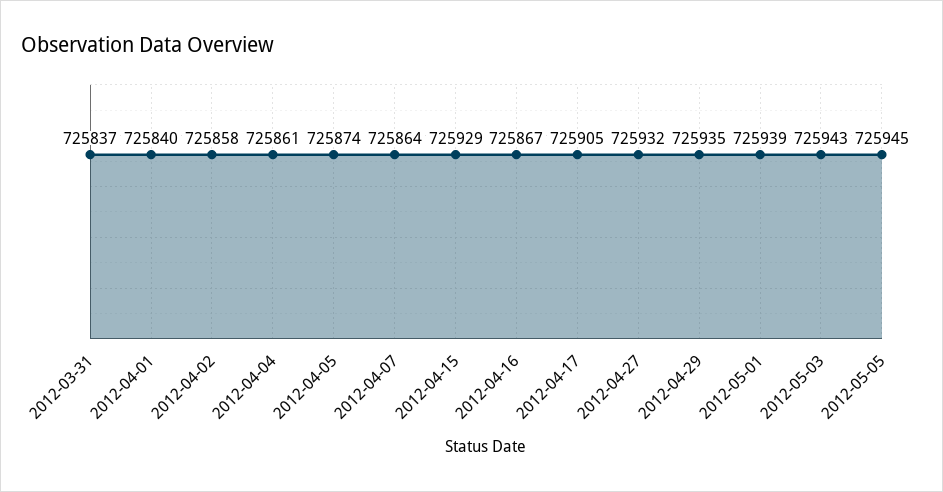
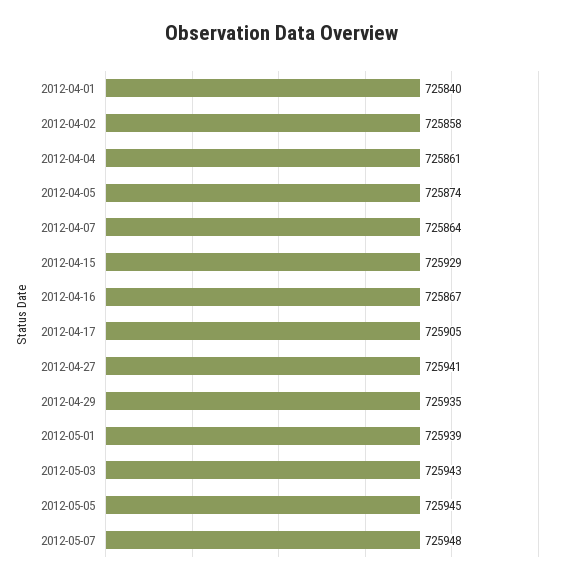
2012-03-31: 725837 -> none
2012-04-27: 725932 -> 725941
2012-05-07: none -> 725948

